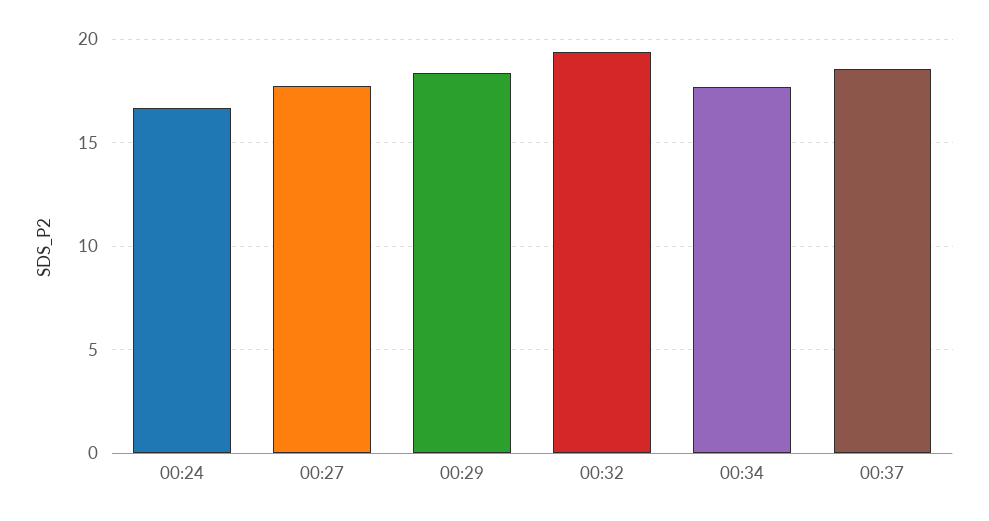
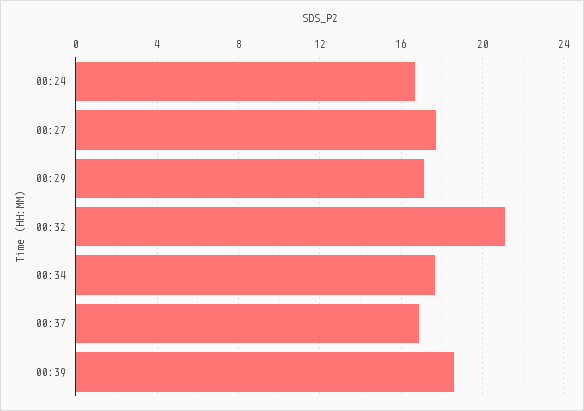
00:29: 18.5 -> 17
00:32: 19.5 -> 21
00:37: 18.5 -> 17
00:39: none -> 18.5

